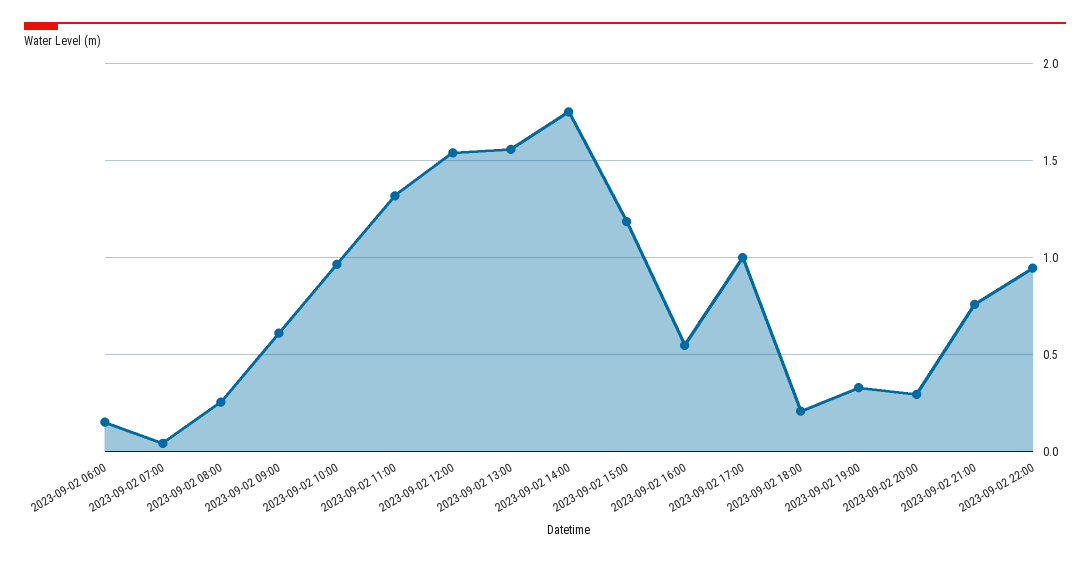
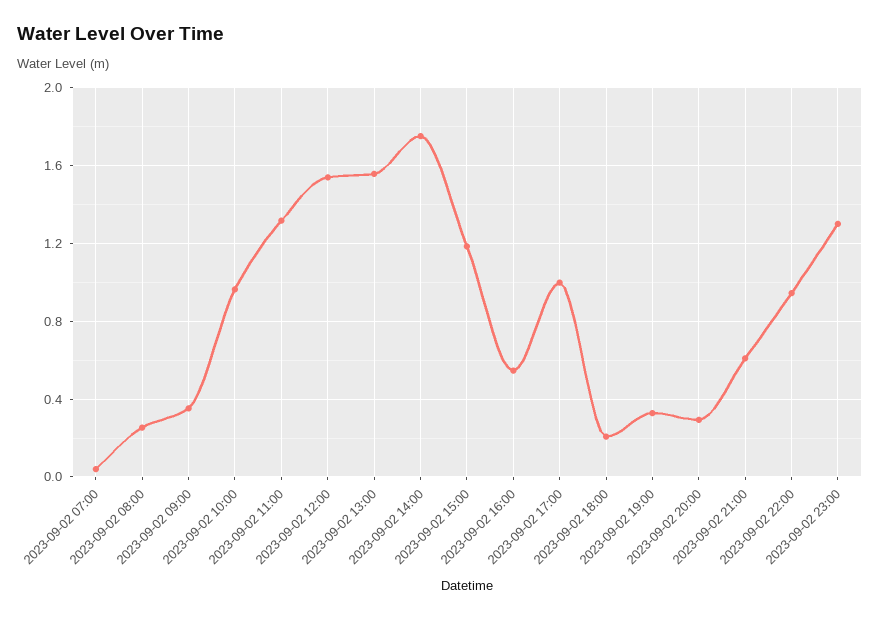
2023-09-02 06:00: 0.15 -> none
2023-09-02 09:00: 0.6 -> 0.35
2023-09-02 21:00: 0.75 -> 0.6
2023-09-02 23:00: none -> 1.3

